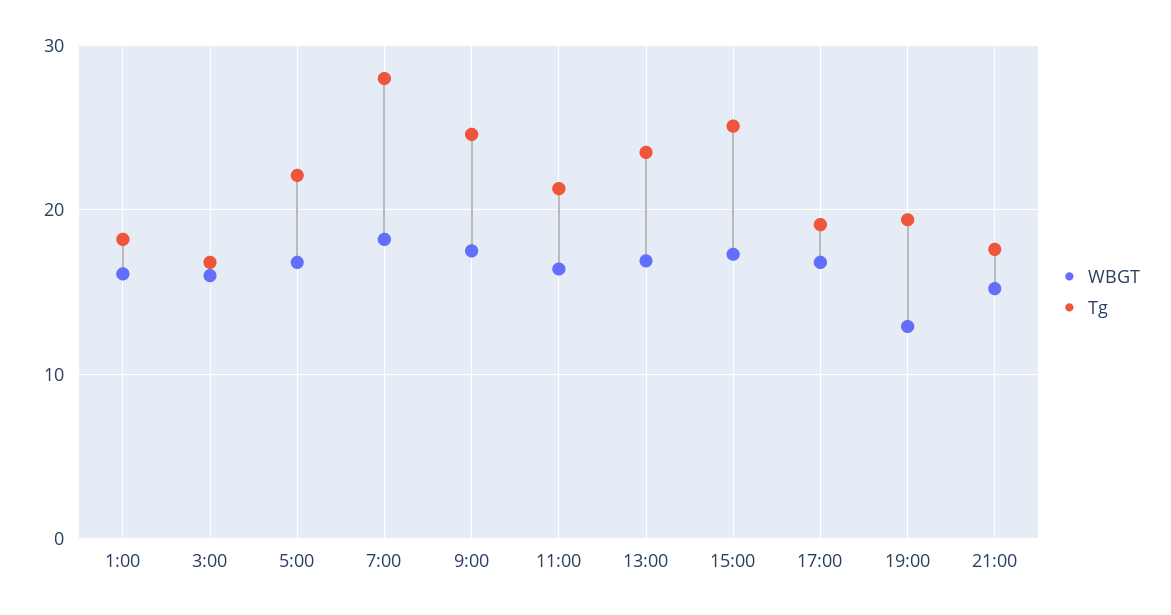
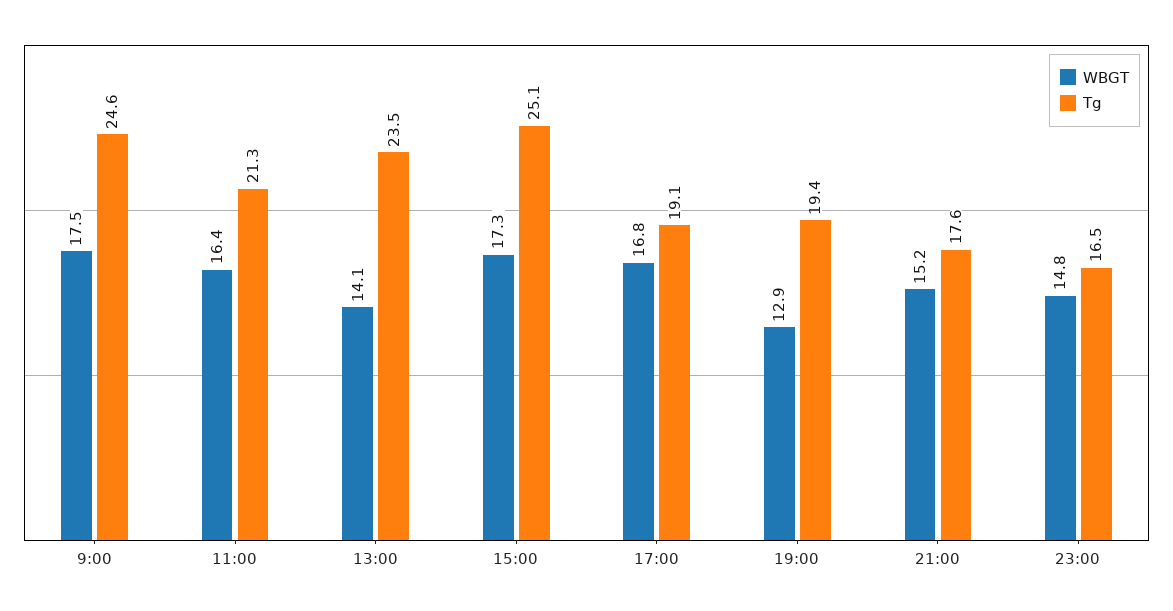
WBGT, 1:00: 16 -> none
Tg, 1:00: 18 -> none
WBGT, 3:00: 16 -> none
Tg, 3:00: 17 -> none
WBGT, 5:00: 17 -> none
Tg, 5:00: 22 -> none
WBGT, 7:00: 18 -> none
Tg, 7:00: 28 -> none
WBGT, 13:00: 17 -> 14.1
WBGT, 23:00: none -> 14.8
Tg, 23:00: none -> 16.5

